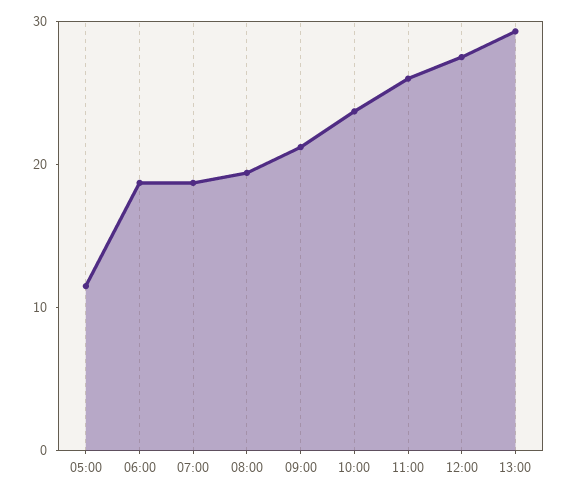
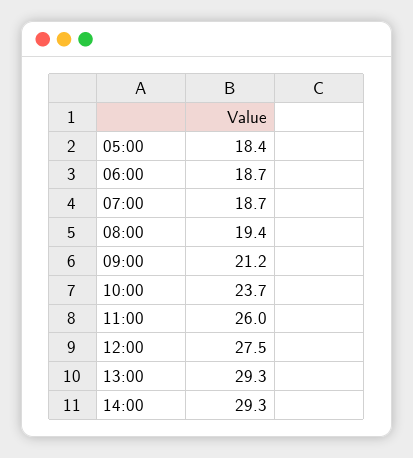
05:00: 12 -> 18.4
14:00: none -> 29.3

